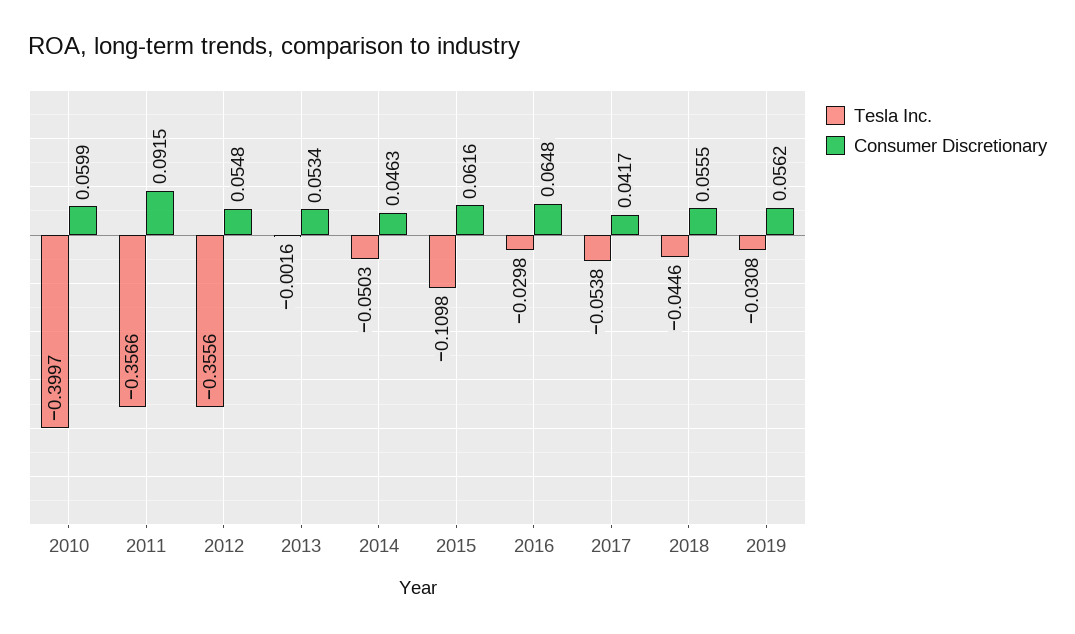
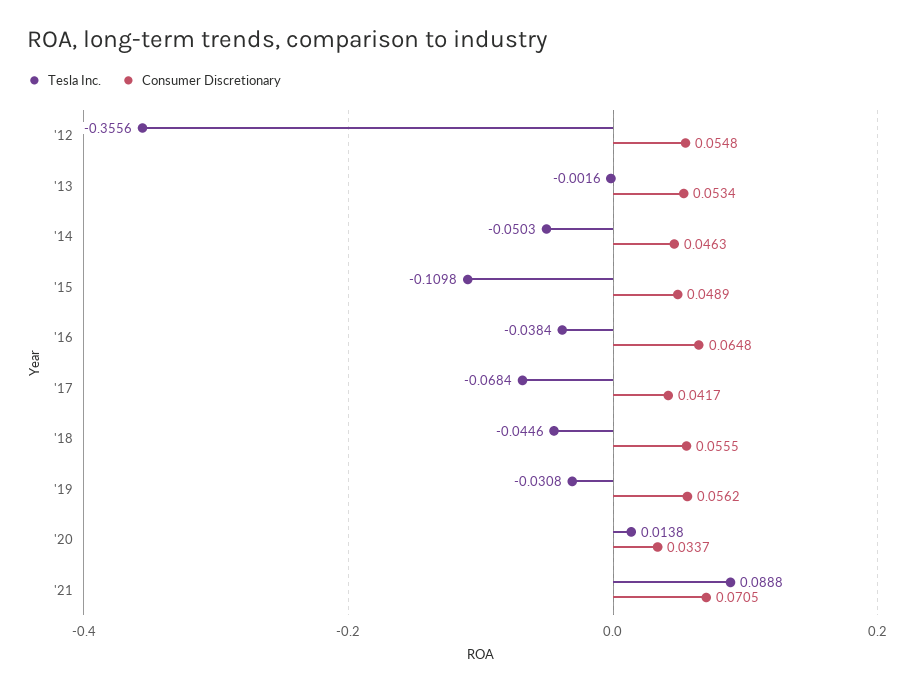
Tesla Inc., 2010: -0.3997 -> none
Consumer Discretionary, 2010: 0.0599 -> none
Tesla Inc., 2011: -0.3566 -> none
Consumer Discretionary, 2011: 0.0915 -> none
Consumer Discretionary, 2015: 0.0616 -> 0.0489
Tesla Inc., 2016: -0.0298 -> -0.0384
Tesla Inc., 2017: -0.0538 -> -0.0684
Tesla Inc., '20: none -> 0.0138
Consumer Discretionary, '20: none -> 0.0337
Tesla Inc., '21: none -> 0.0888
Consumer Discretionary, '21: none -> 0.0705

